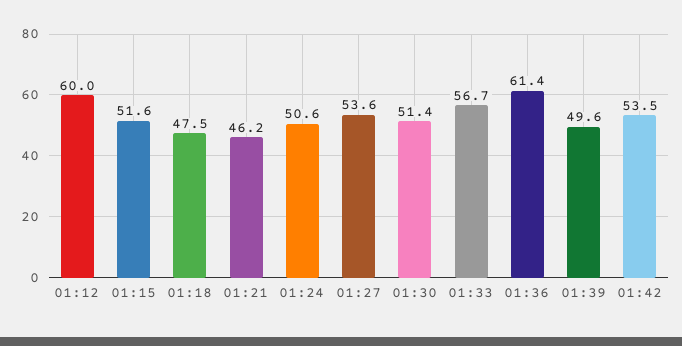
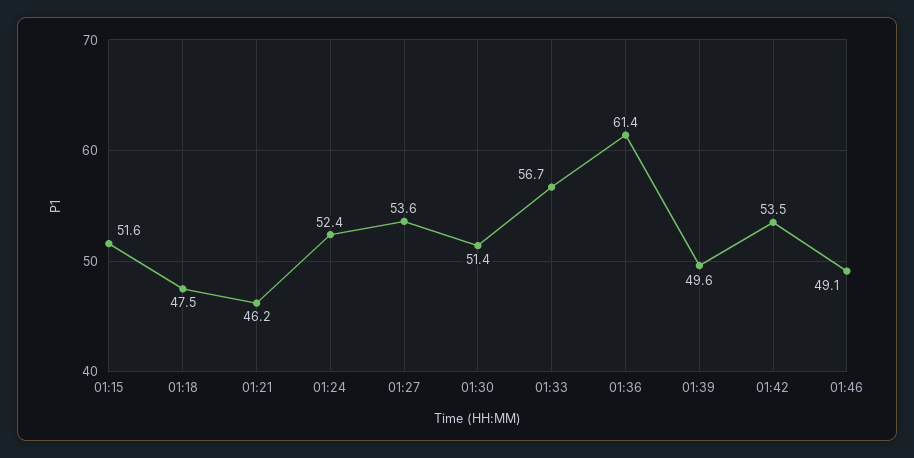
01:12: 60 -> none
01:24: 50.6 -> 52.4
01:46: none -> 49.1

